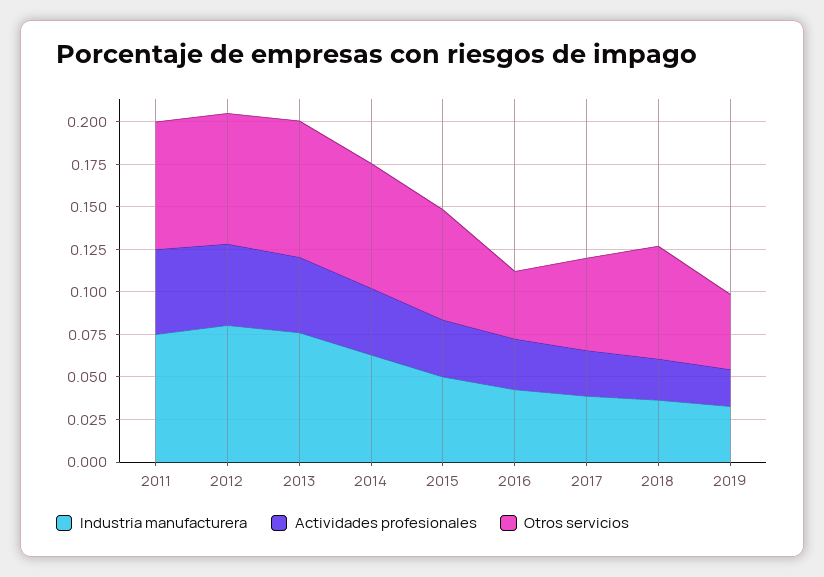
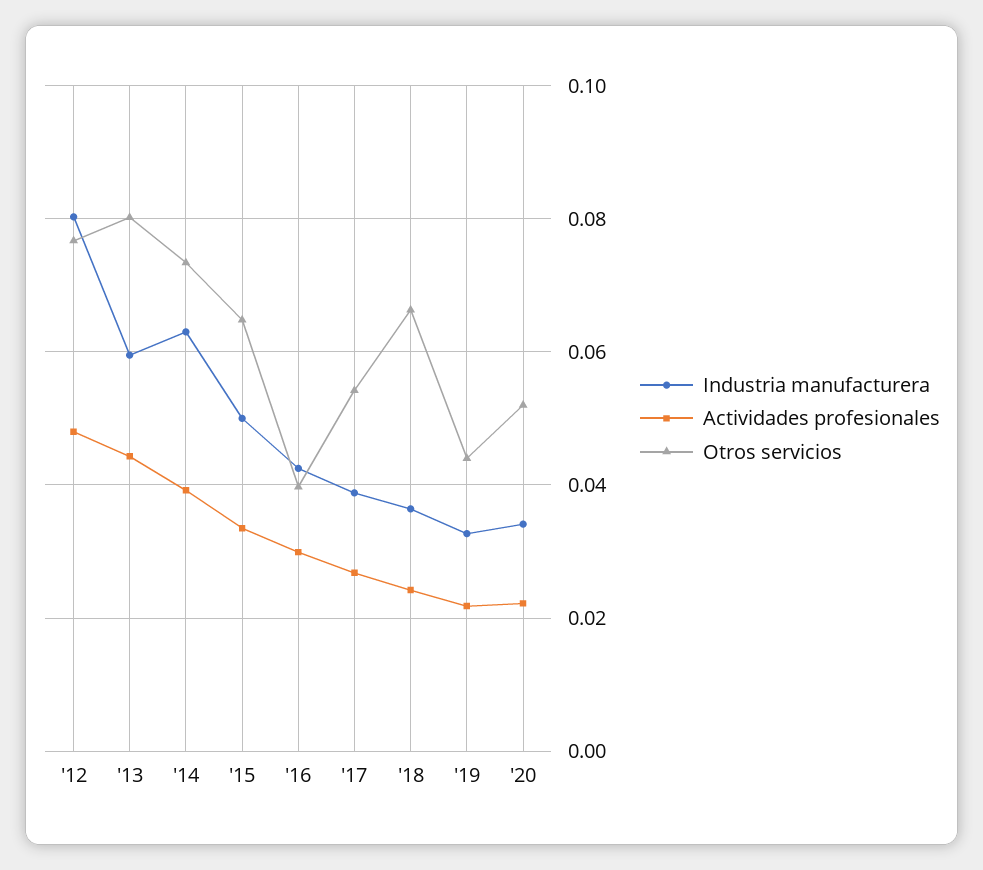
Industria manufacturera, 2011: 0.075 -> none
Actividades profesionales, 2011: 0.05 -> none
Otros servicios, 2011: 0.075 -> none
Industria manufacturera, 2013: 0.075 -> 0.06
Industria manufacturera, '20: none -> 0.034
Actividades profesionales, '20: none -> 0.022
Otros servicios, '20: none -> 0.052

